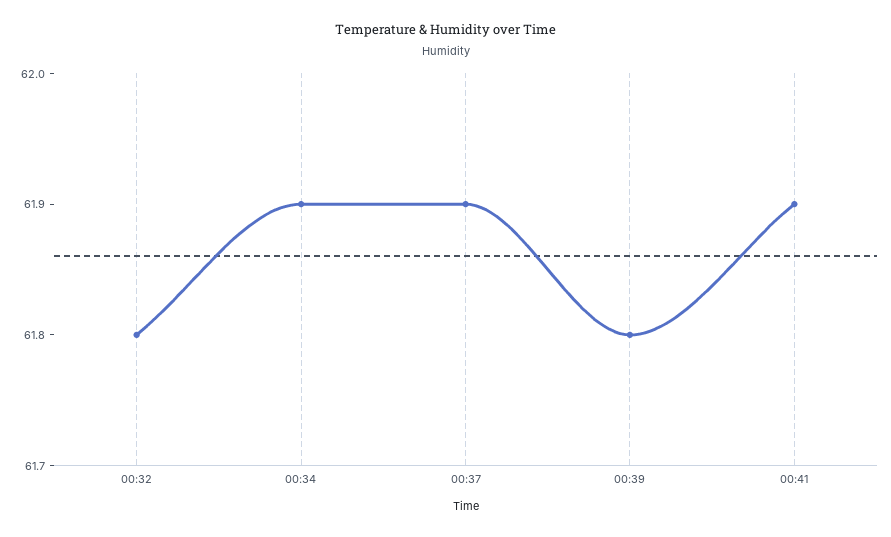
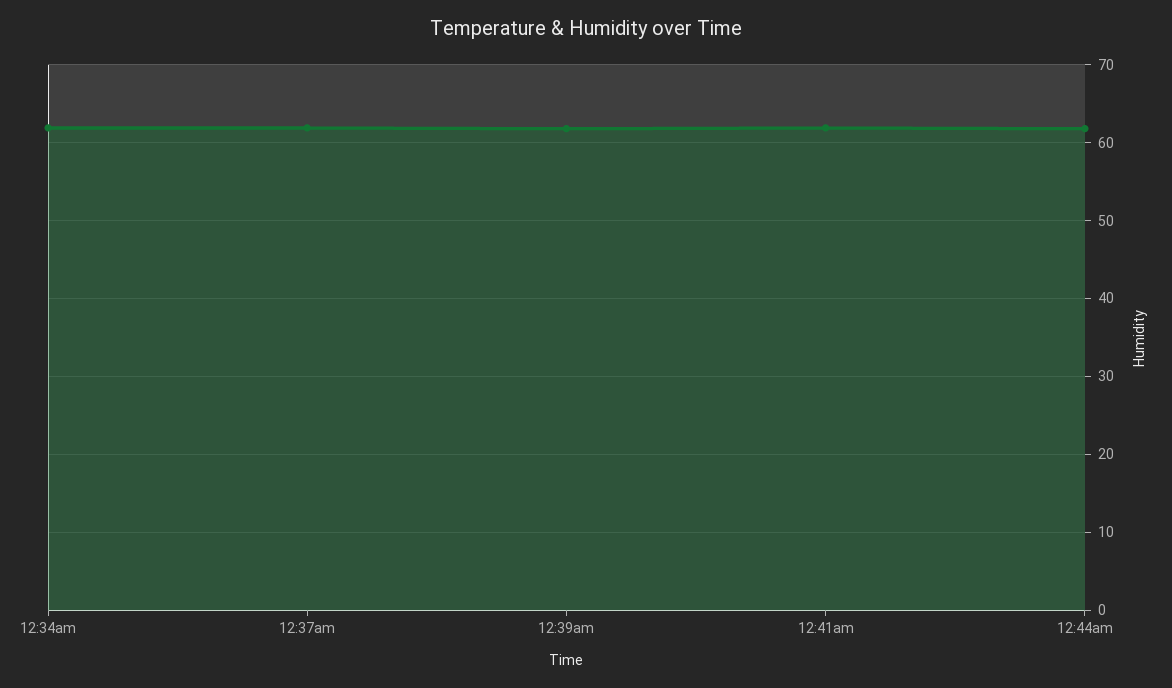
00:32: 61.8 -> none
12:44am: none -> 62

